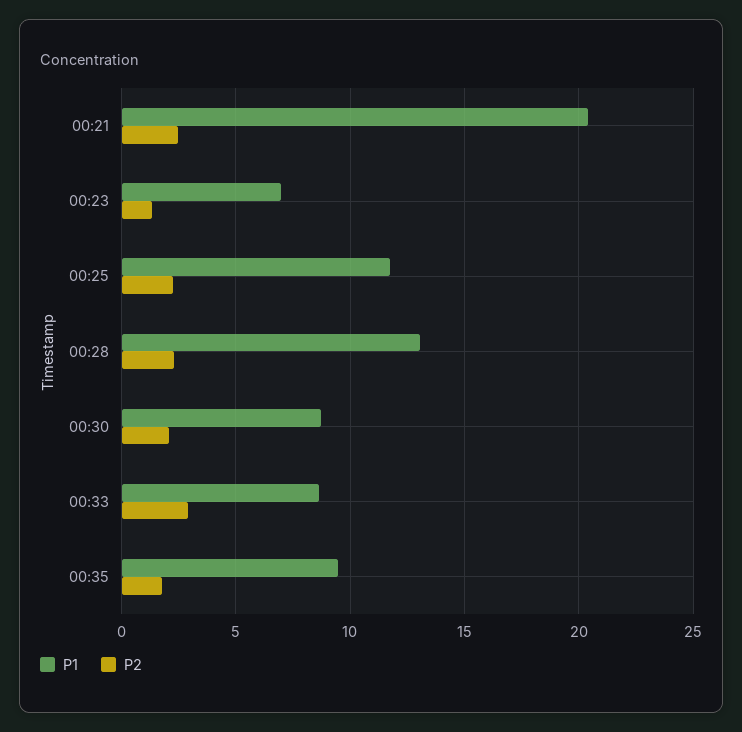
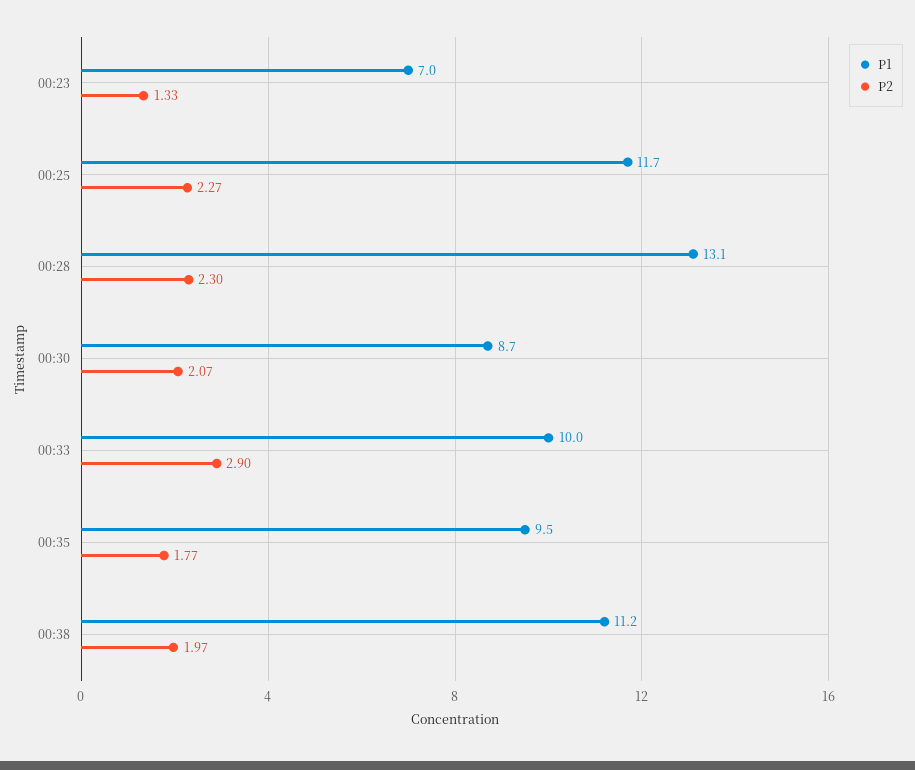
P1, 00:21: 20.5 -> none
P2, 00:21: 2.5 -> none
P1, 00:33: 8.5 -> 10
P1, 00:38: none -> 11.2
P2, 00:38: none -> 1.97

